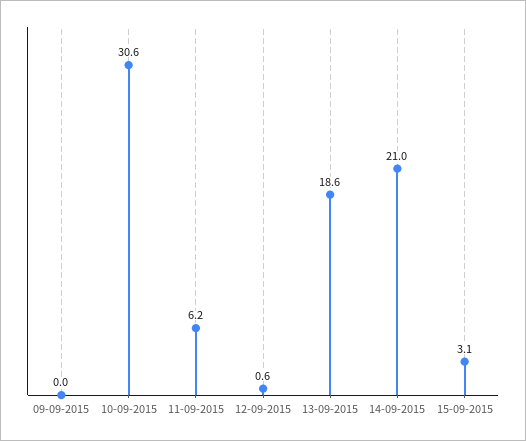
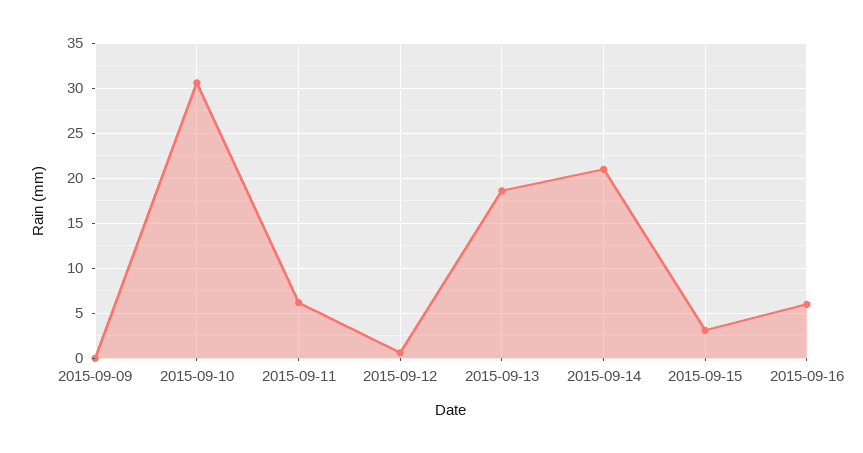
2015-09-16: none -> 6

